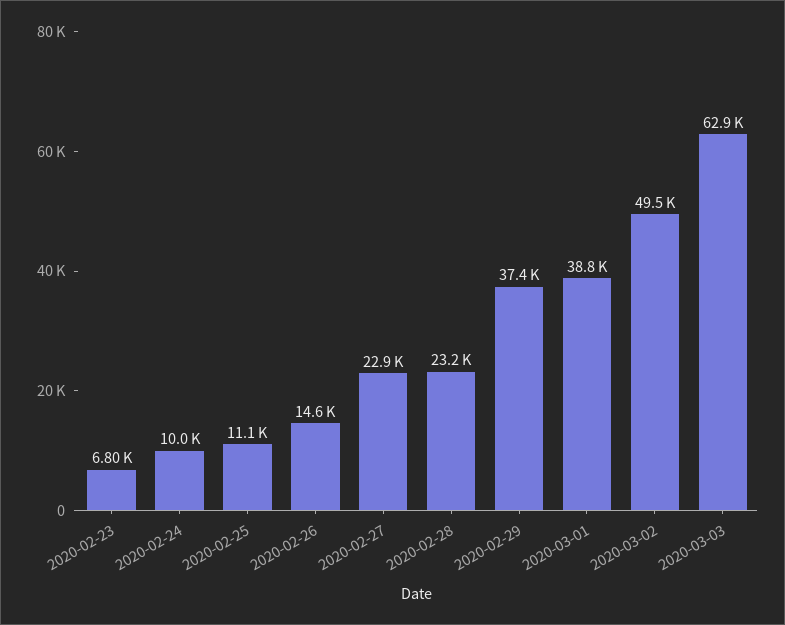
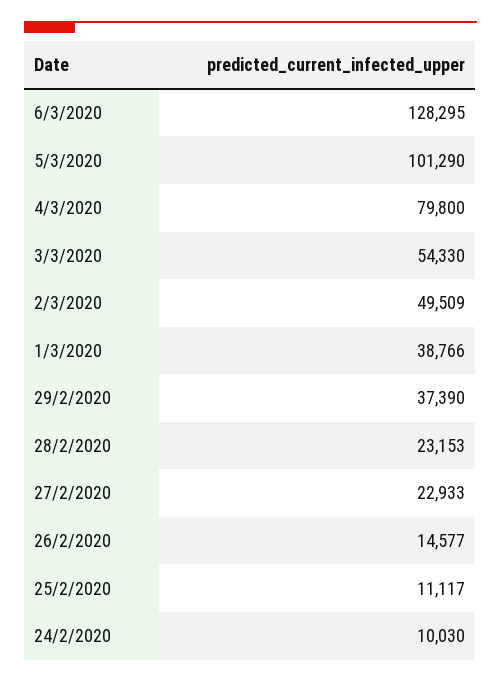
2020-02-23: 6800 -> none
2020-03-03: 62900 -> 54330
6/3/2020: none -> 128295
5/3/2020: none -> 101290
4/3/2020: none -> 79800

